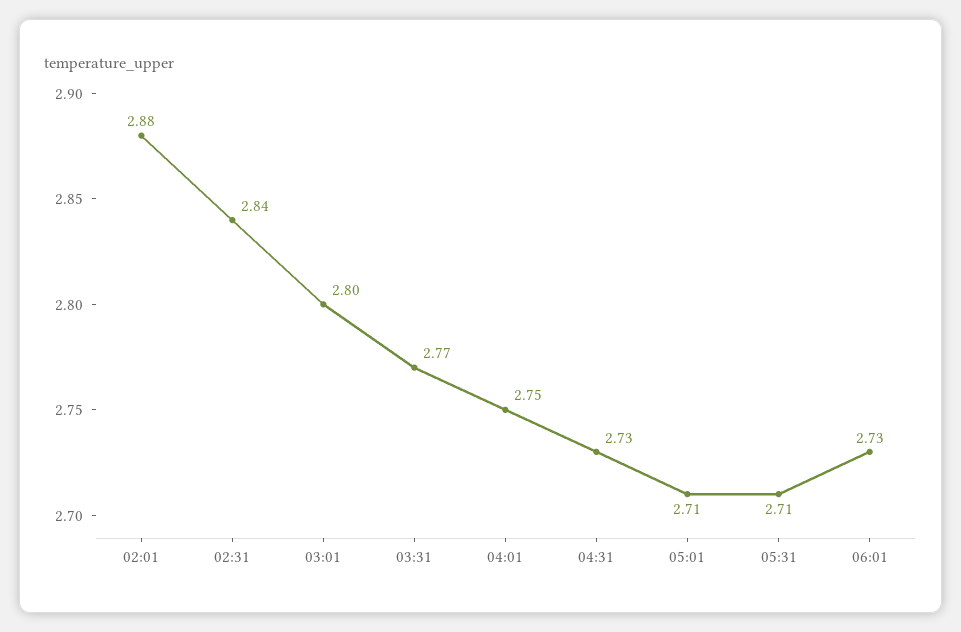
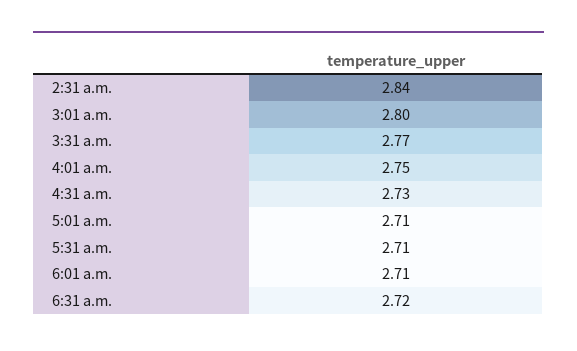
02:01: 2.88 -> none
06:01: 2.73 -> 2.71
6:31 a.m.: none -> 2.72

